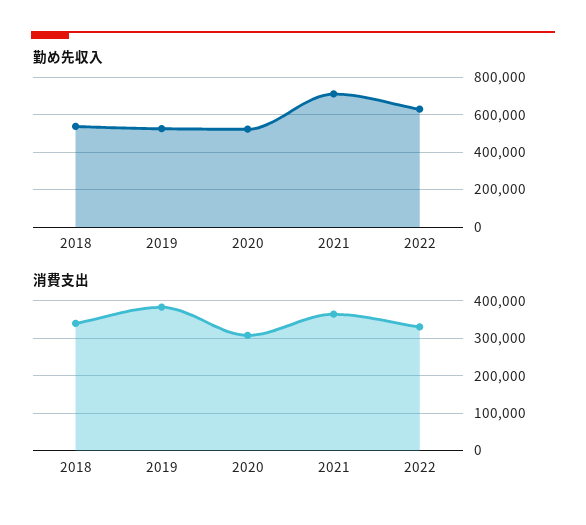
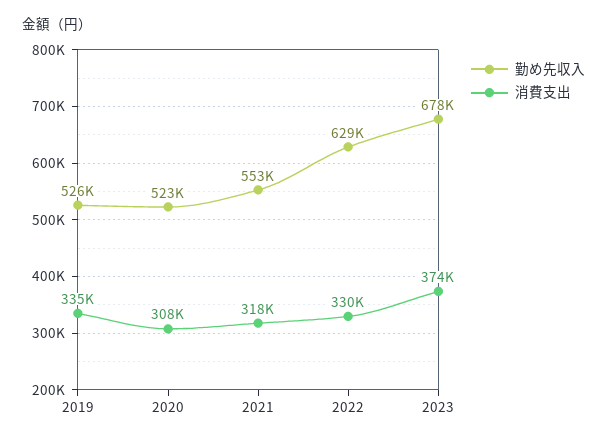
勤め先収入, 2018: 550000 -> none
勤め先収入, 2021: 700000 -> 553000
消費支出, 2018: 340000 -> none
消費支出, 2019: 380000 -> 335000
消費支出, 2021: 360000 -> 318000
勤め先収入, 2023: none -> 678000
消費支出, 2023: none -> 374000

